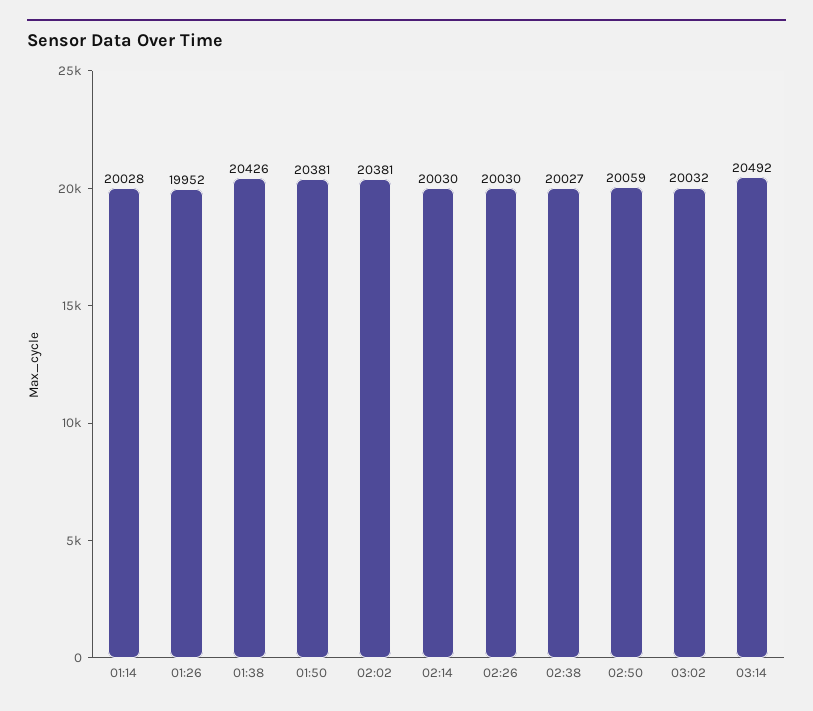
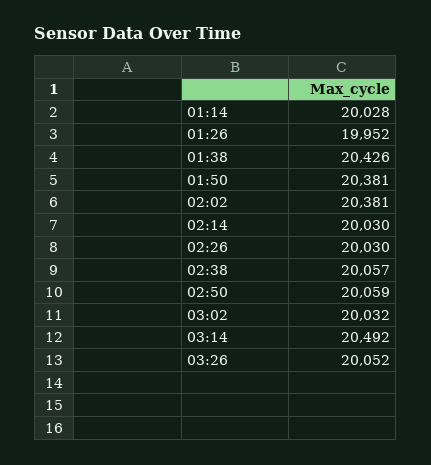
02:38: 20027 -> 20057
03:26: none -> 20052

